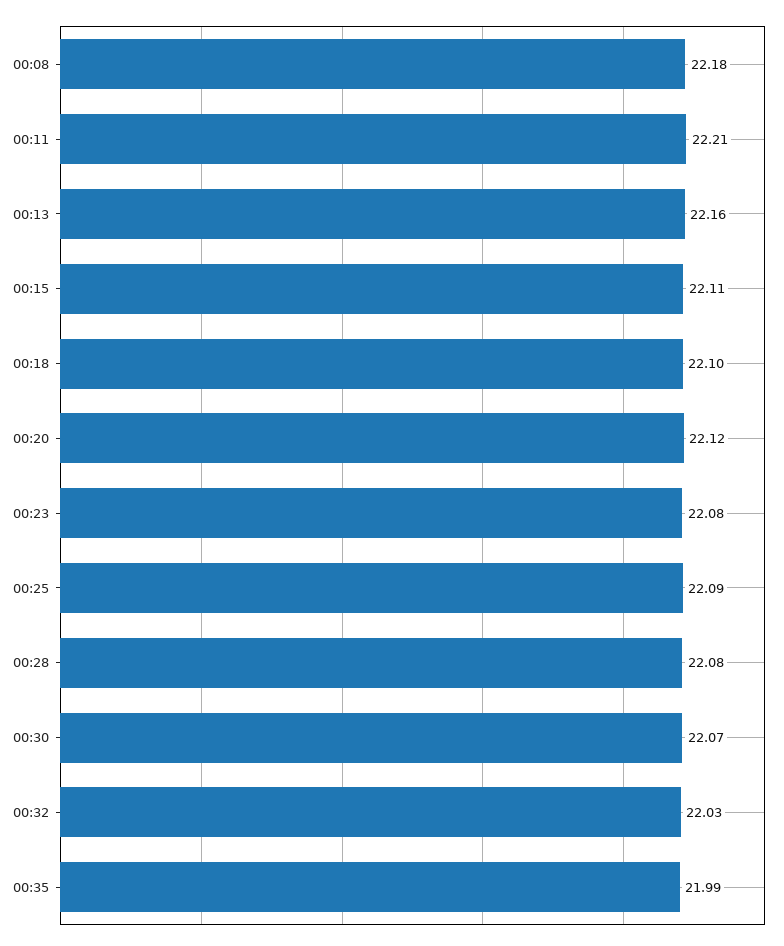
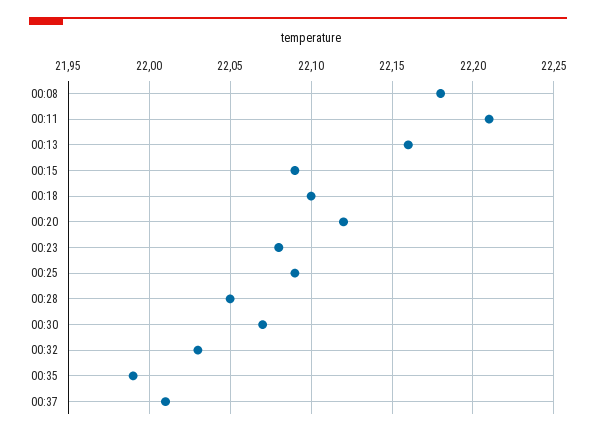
00:15: 22.11 -> 22.09
00:28: 22.08 -> 22.05
00:37: none -> 22.01

